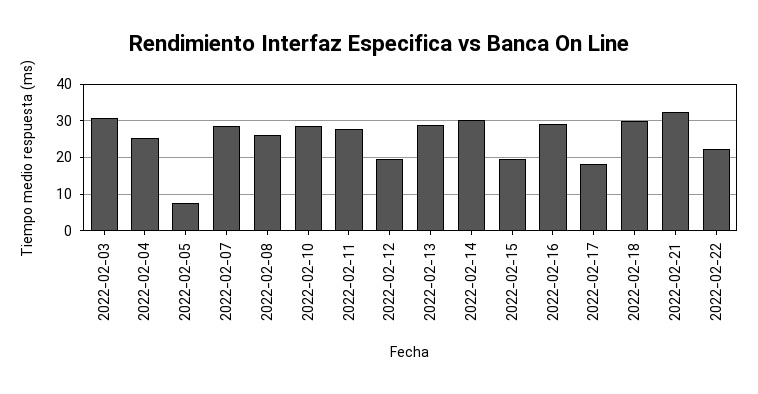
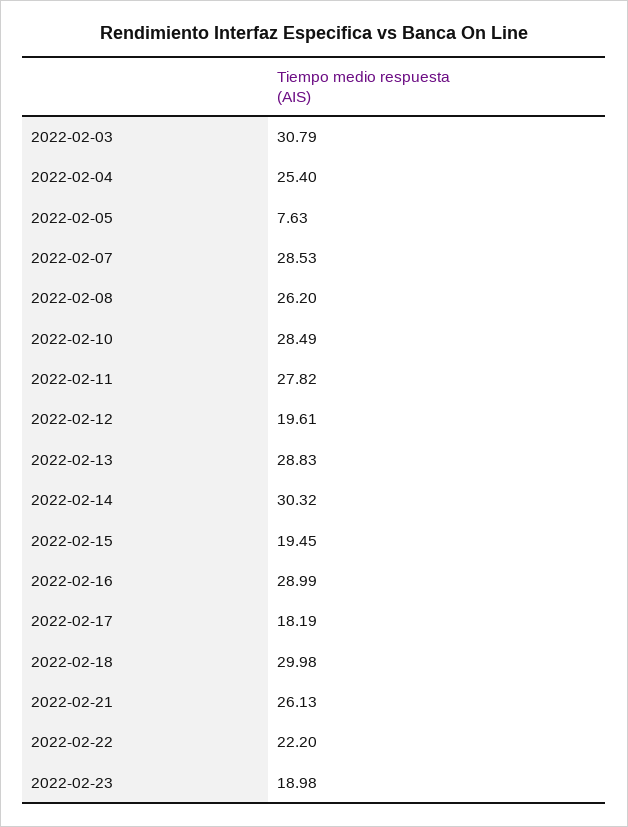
2022-02-21: 32 -> 26.13
2022-02-23: none -> 18.98

